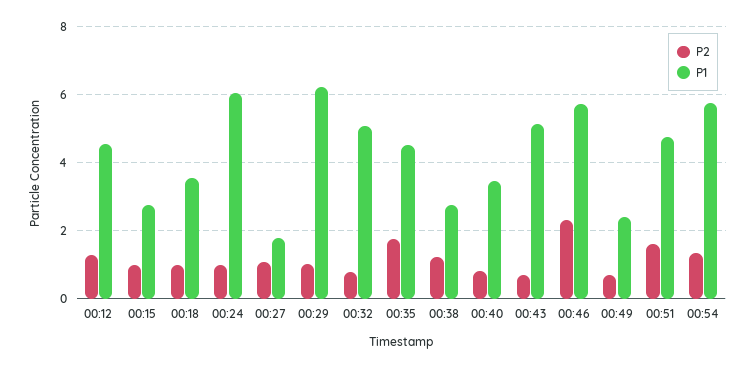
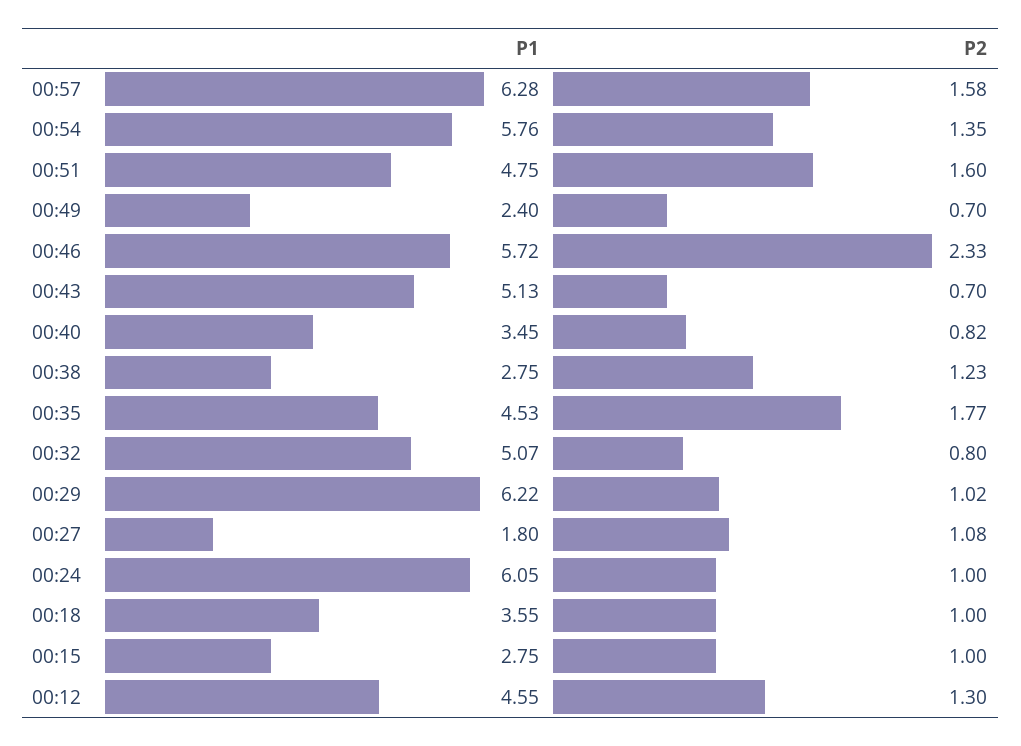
P1, 00:57: none -> 6.28
P2, 00:57: none -> 1.58

